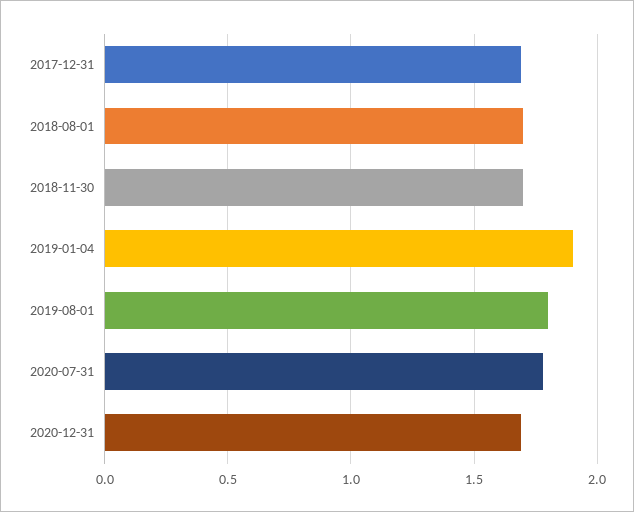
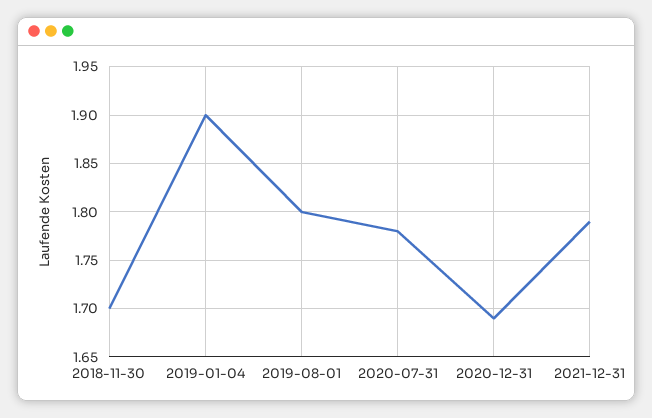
2017-12-31: 1.7 -> none
2018-08-01: 1.7 -> none
2021-12-31: none -> 1.79

